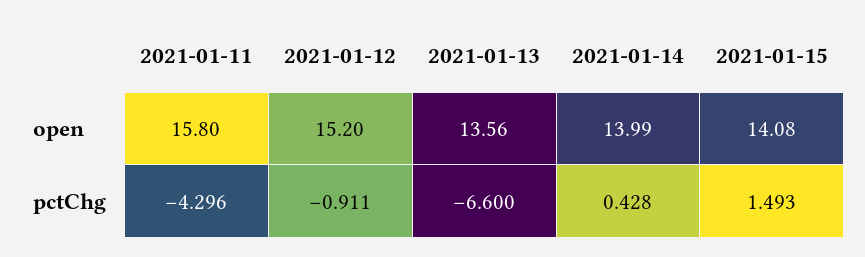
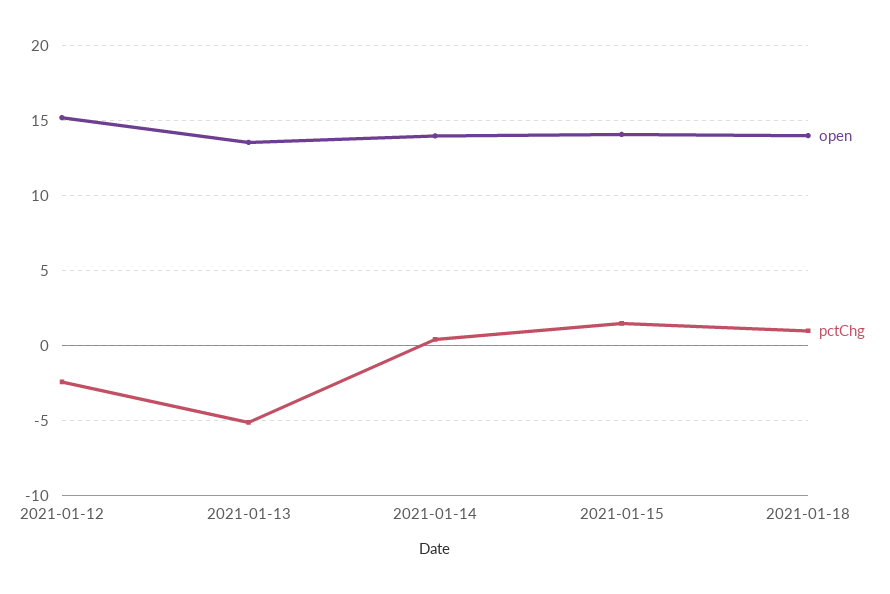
open, 2021-01-11: 15.8 -> none
pctChg, 2021-01-11: -4.296 -> none
pctChg, 2021-01-12: -0.911 -> -2.5
pctChg, 2021-01-13: -6.6 -> -5
open, 2021-01-18: none -> 14
pctChg, 2021-01-18: none -> 1

